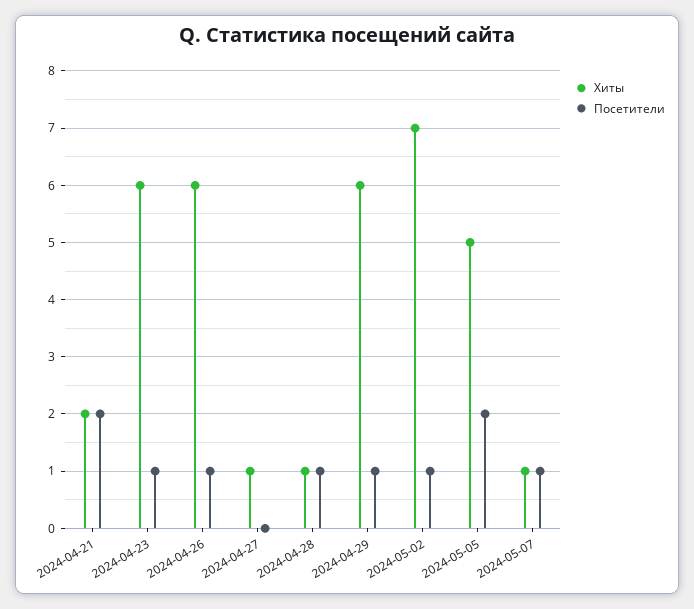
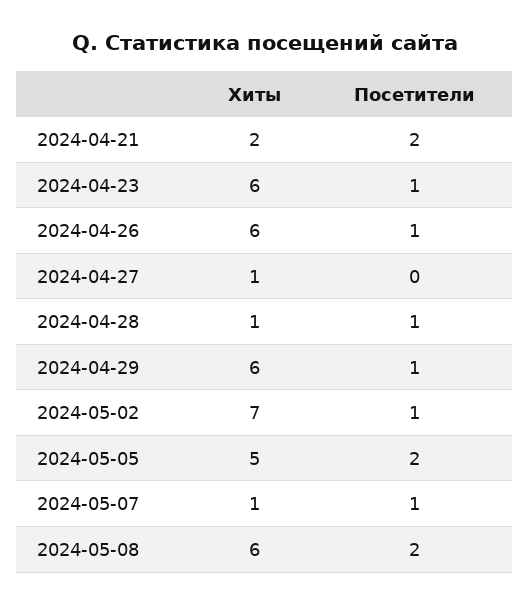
Хиты, 2024-05-08: none -> 6
Посетители, 2024-05-08: none -> 2

